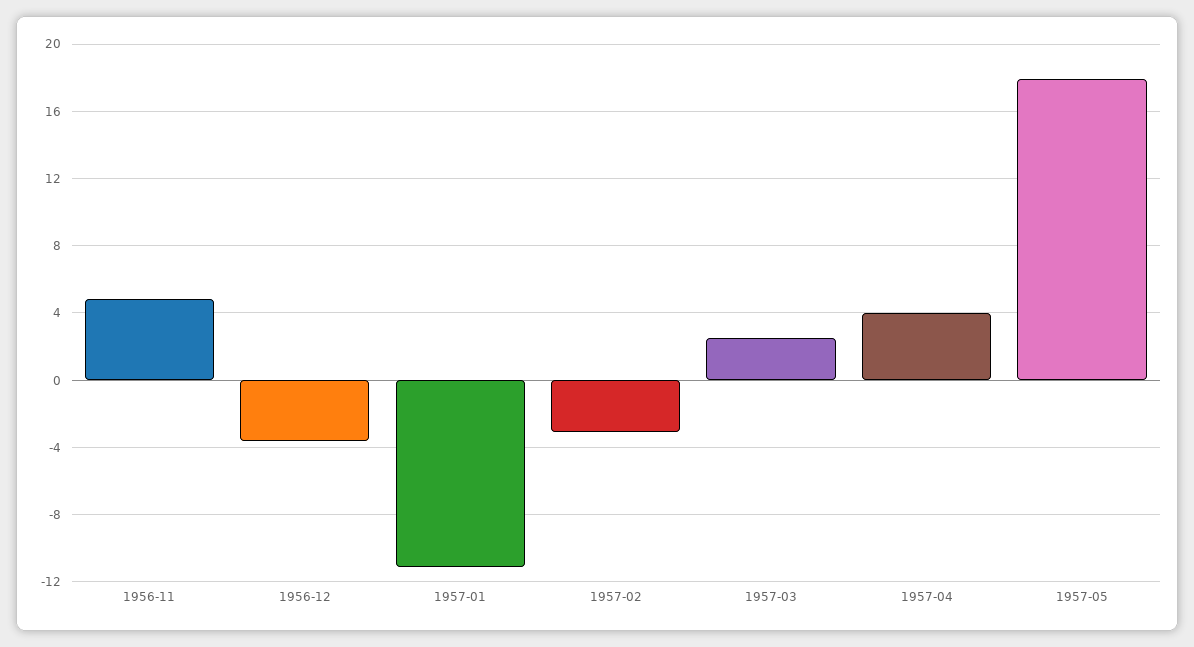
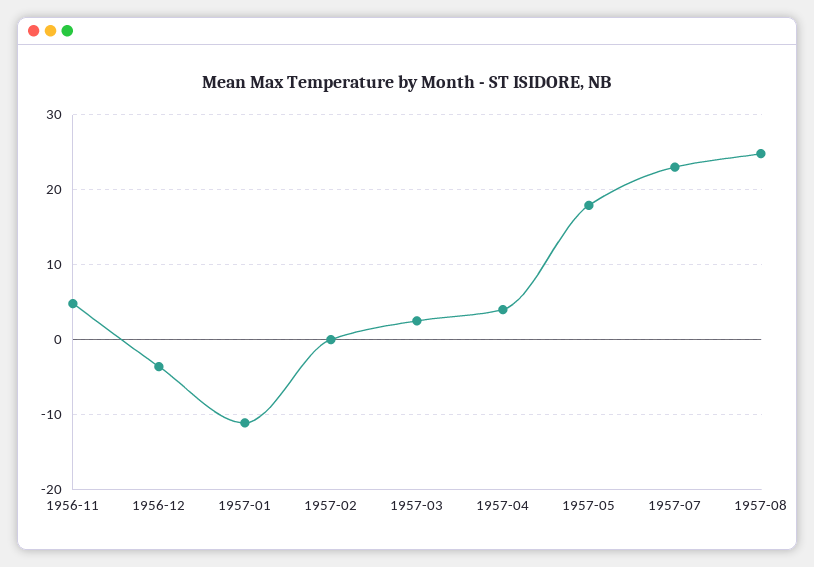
1957-02: -3 -> 0
1957-07: none -> 23
1957-08: none -> 25

